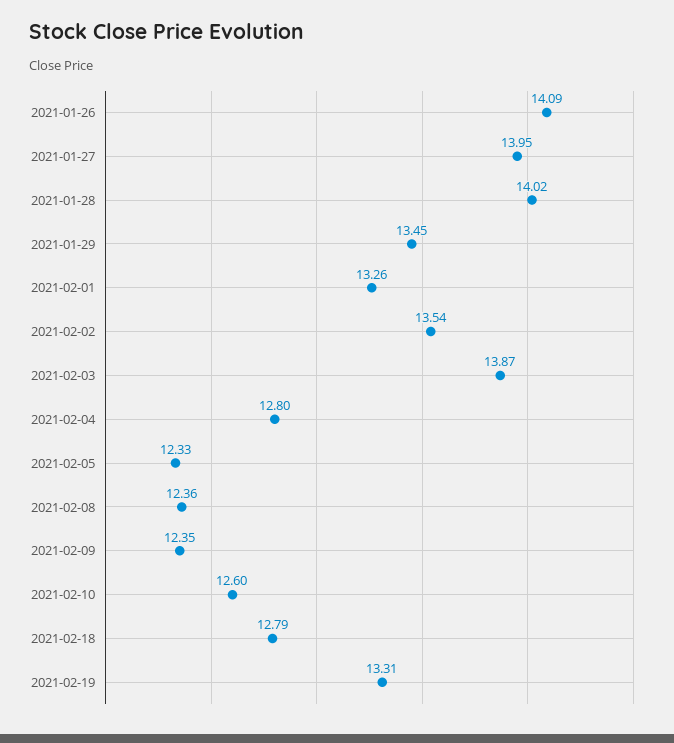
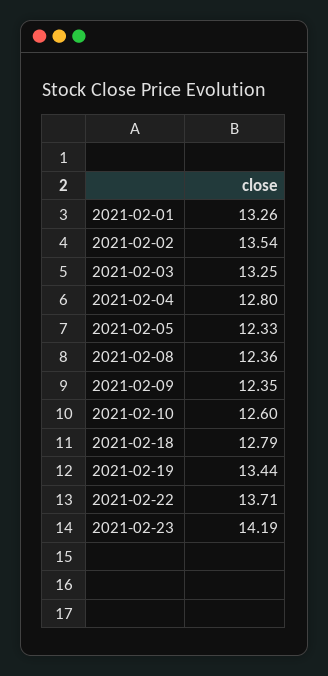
2021-01-26: 14.09 -> none
2021-01-27: 13.95 -> none
2021-01-28: 14.02 -> none
2021-01-29: 13.45 -> none
2021-02-03: 13.87 -> 13.25
2021-02-19: 13.31 -> 13.44
2021-02-22: none -> 13.71
2021-02-23: none -> 14.19

